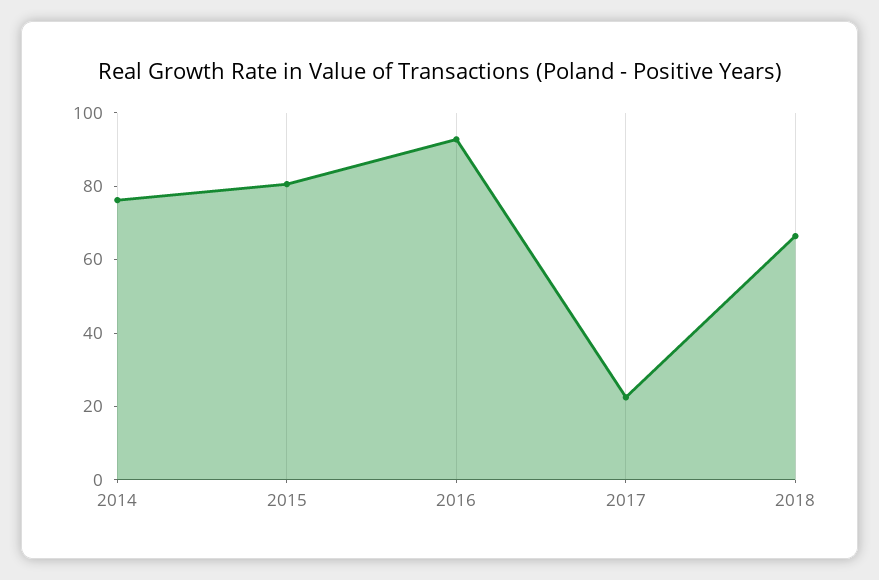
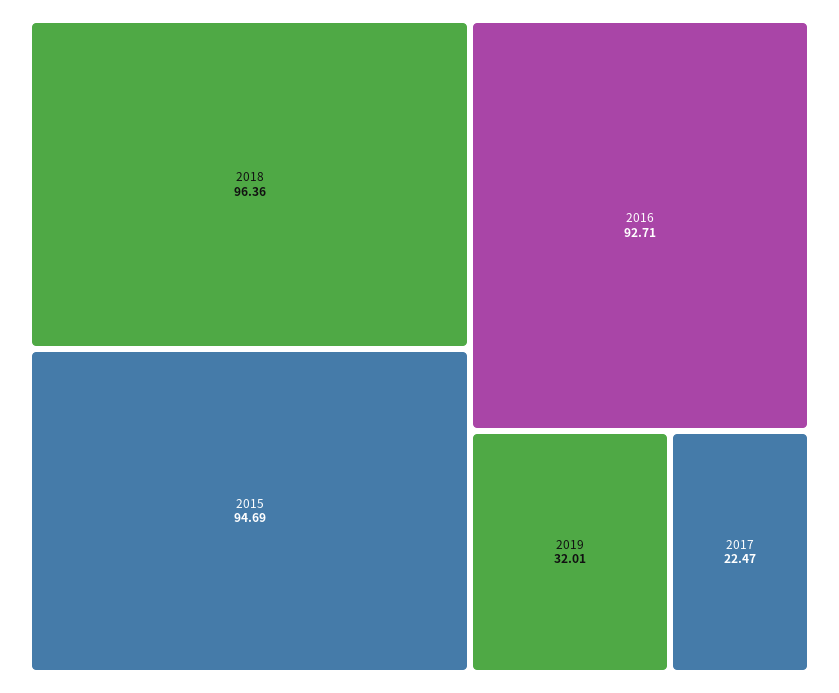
2014: 75 -> none
2015: 80 -> 94.69
2018: 65 -> 96.36
2019: none -> 32.01

